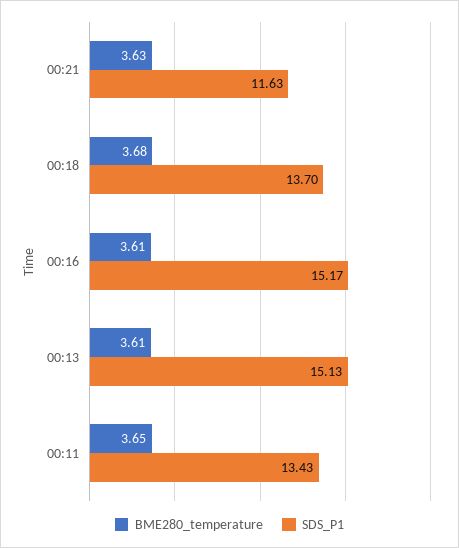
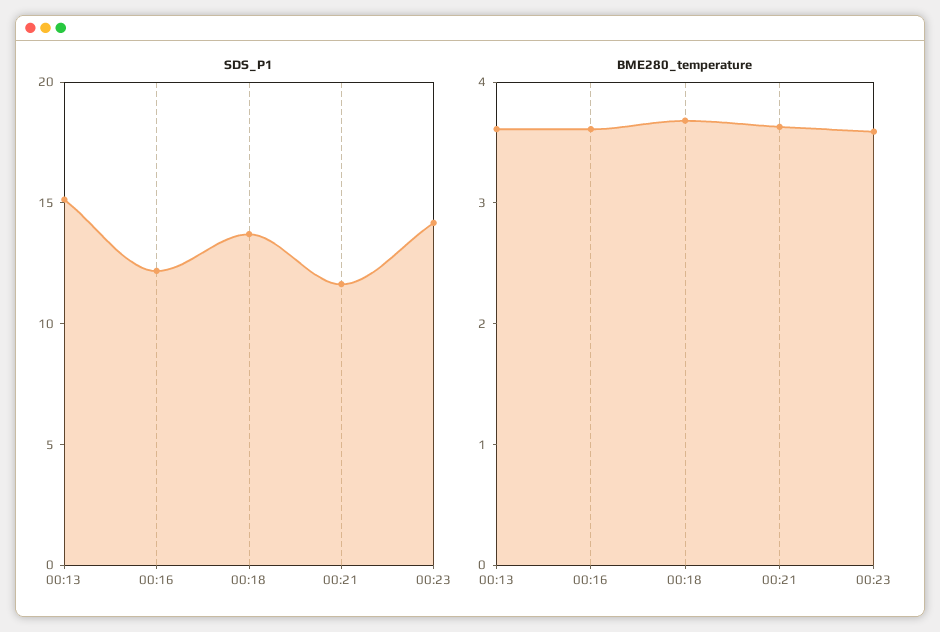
SDS_P1, 00:16: 15.17 -> 12
BME280_temperature, 00:11: 3.65 -> none
SDS_P1, 00:11: 13.43 -> none
SDS_P1, 00:23: none -> 14
BME280_temperature, 00:23: none -> 3.6

